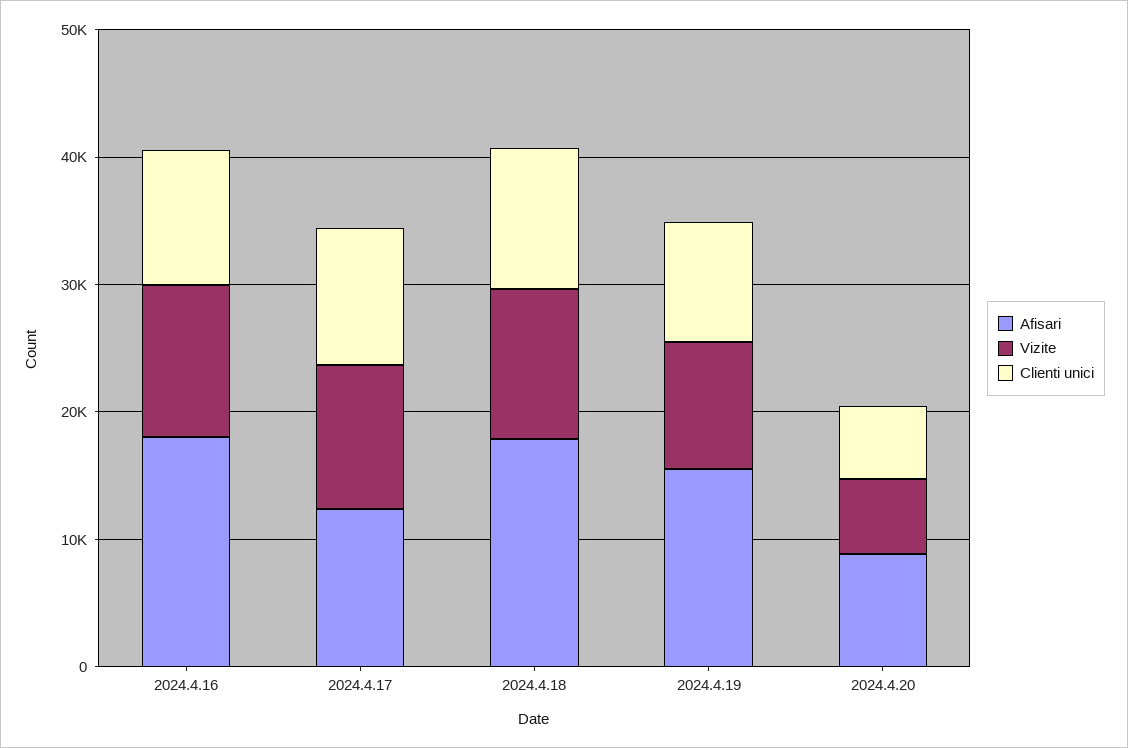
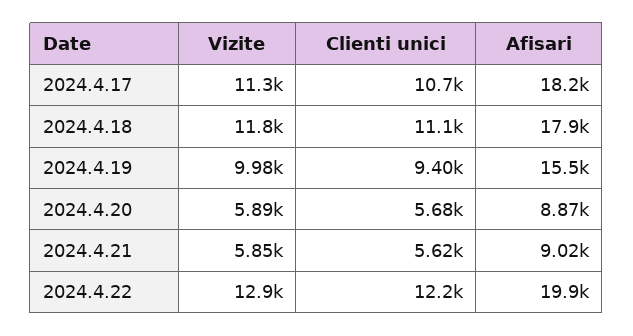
Afisari, 2024.4.16: 18000 -> none
Vizite, 2024.4.16: 12000 -> none
Clienti unici, 2024.4.16: 10000 -> none
Afisari, 2024.4.17: 12000 -> 18200
Vizite, 2024.4.21: none -> 5850
Clienti unici, 2024.4.21: none -> 5620
Afisari, 2024.4.21: none -> 9020
Vizite, 2024.4.22: none -> 12900
Clienti unici, 2024.4.22: none -> 12200
Afisari, 2024.4.22: none -> 19900

